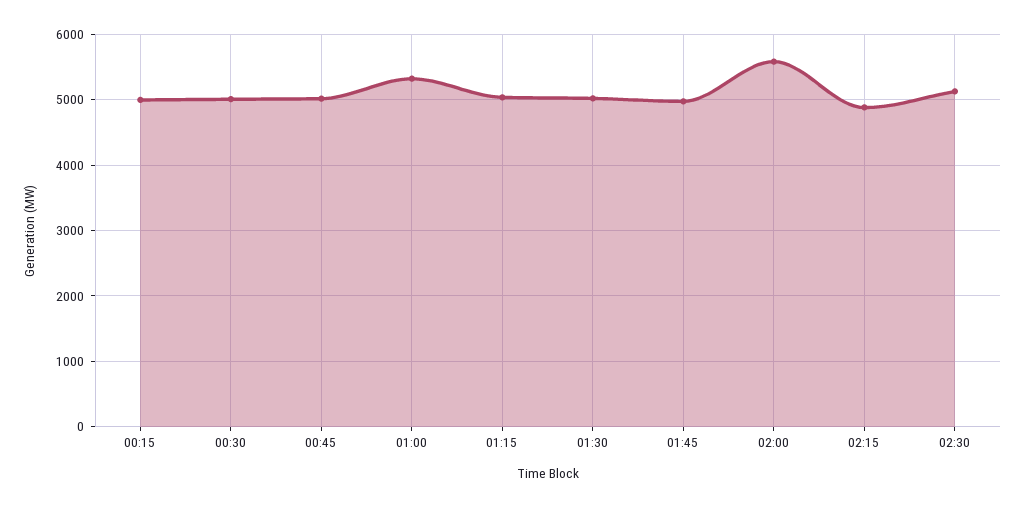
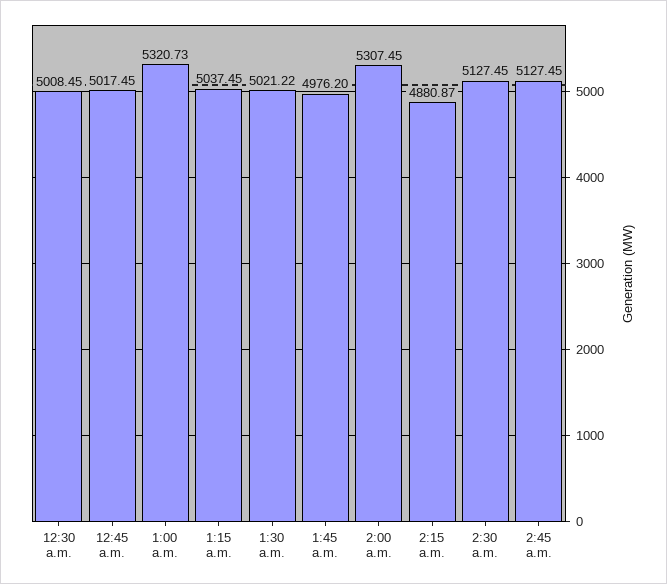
00:15: 5000 -> none
02:00: 5600 -> 5307.45
2:45 a.m.: none -> 5127.45

